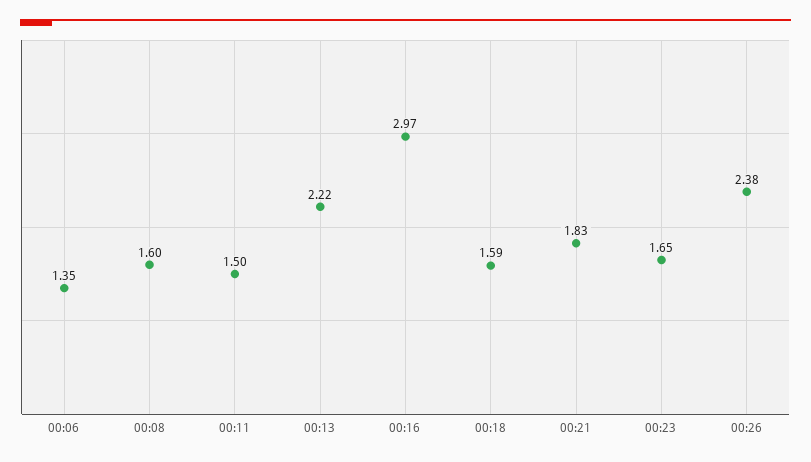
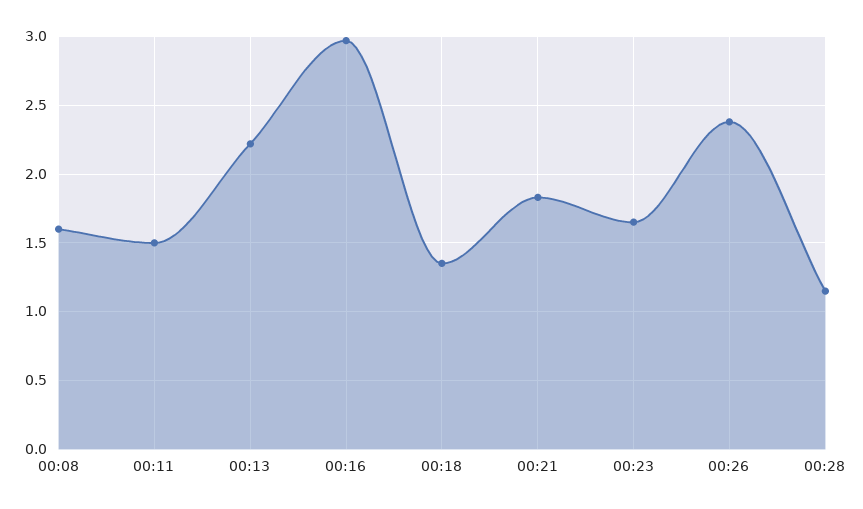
00:06: 1.35 -> none
00:18: 1.59 -> 1.35
00:28: none -> 1.15

